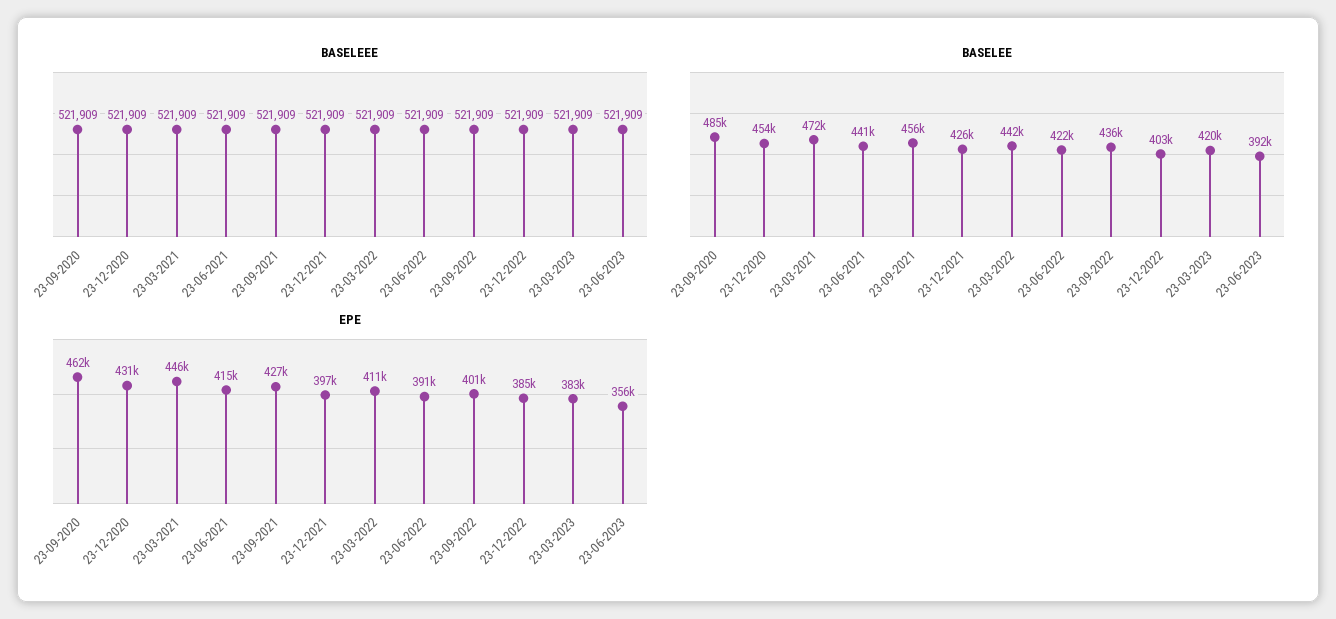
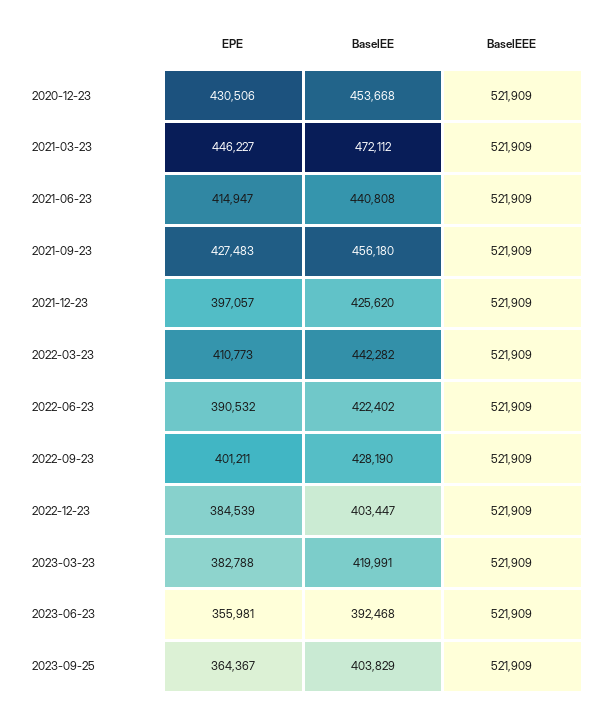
BASELEEE, 23-09-2020: 521909 -> none
BASELEE, 23-09-2020: 485000 -> none
BASELEE, 23-09-2022: 436000 -> 428190
EPE, 23-09-2020: 462000 -> none
EPE, 2023-09-25: none -> 364367
BASELEE, 2023-09-25: none -> 403829
BASELEEE, 2023-09-25: none -> 521909

